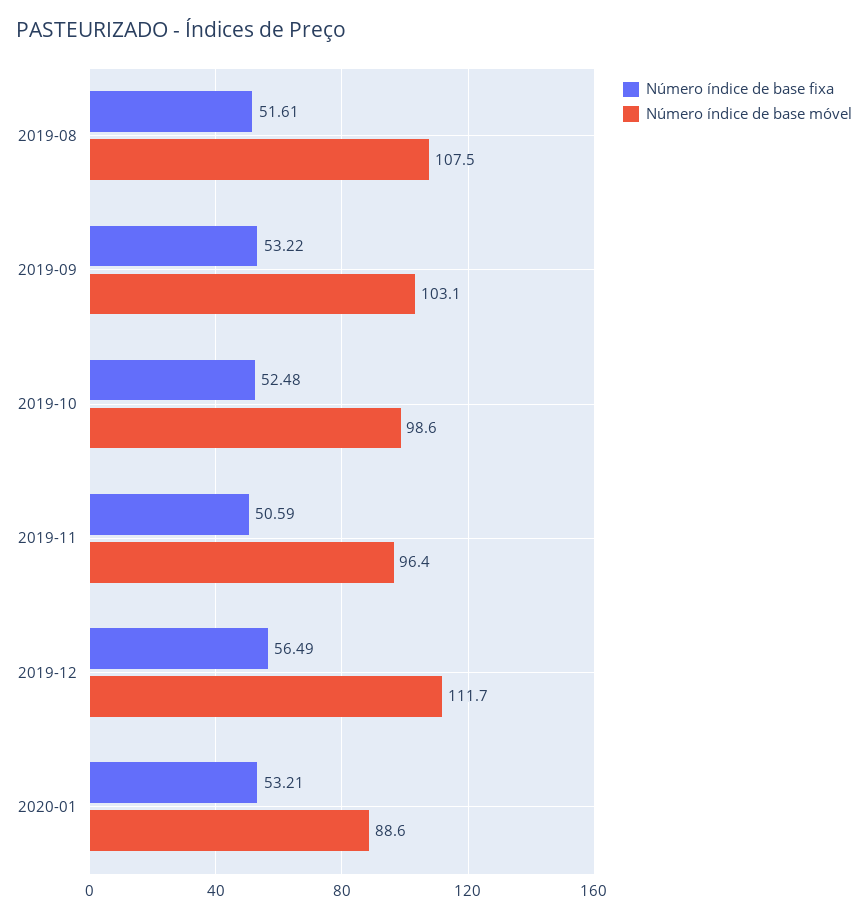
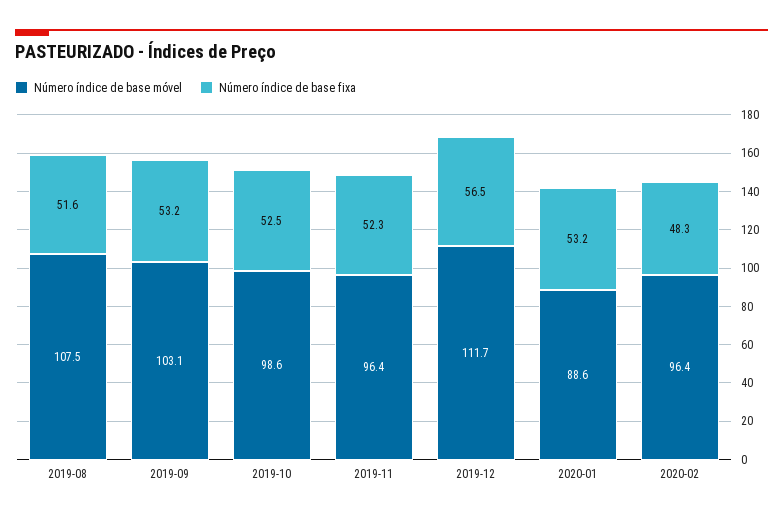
Número índice de base fixa, 2019-11: 50.59 -> 52.3
Número índice de base móvel, 2020-02: none -> 96.4
Número índice de base fixa, 2020-02: none -> 48.3

